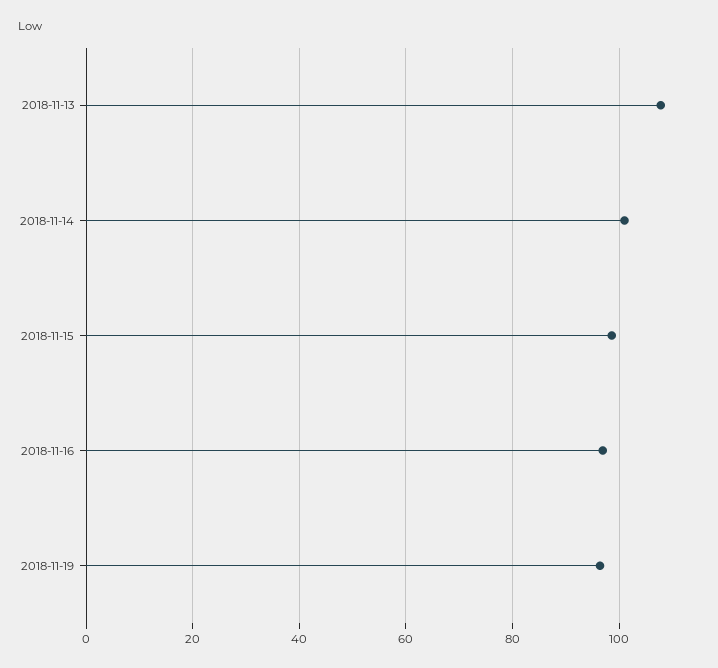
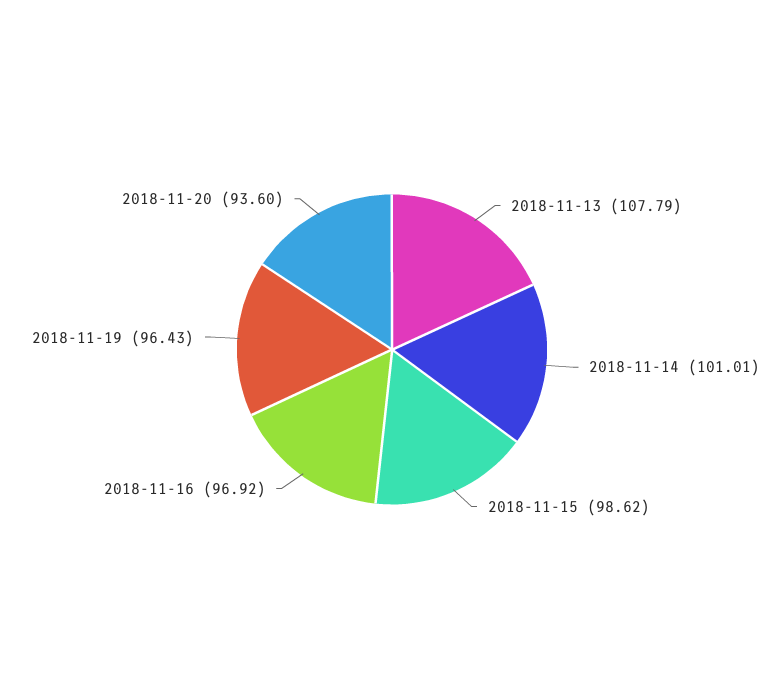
2018-11-20: none -> 93.6

